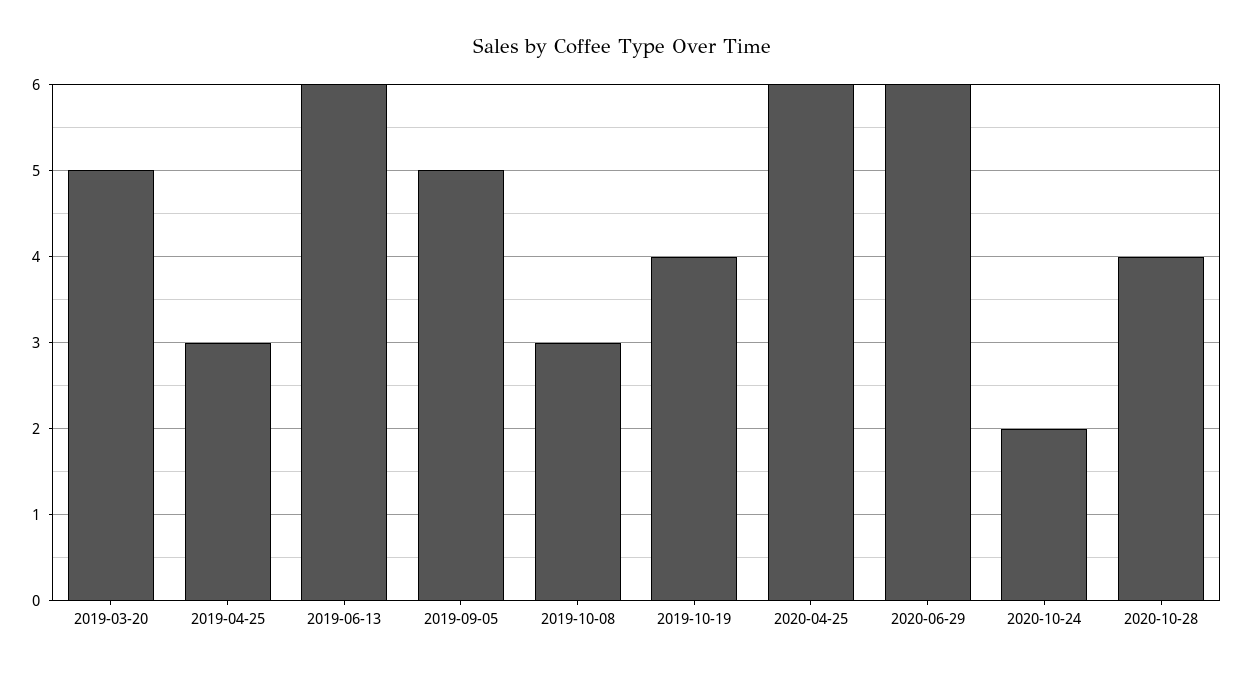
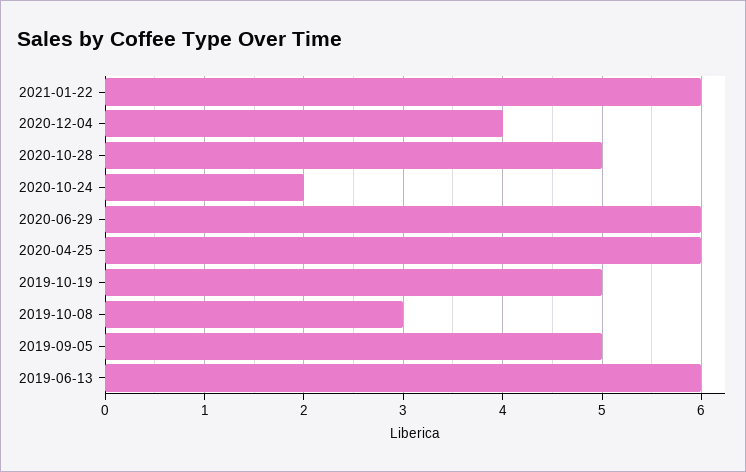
2019-03-20: 5 -> none
2019-04-25: 3 -> none
2019-10-19: 4 -> 5
2020-10-28: 4 -> 5
2021-01-22: none -> 6
2020-12-04: none -> 4

